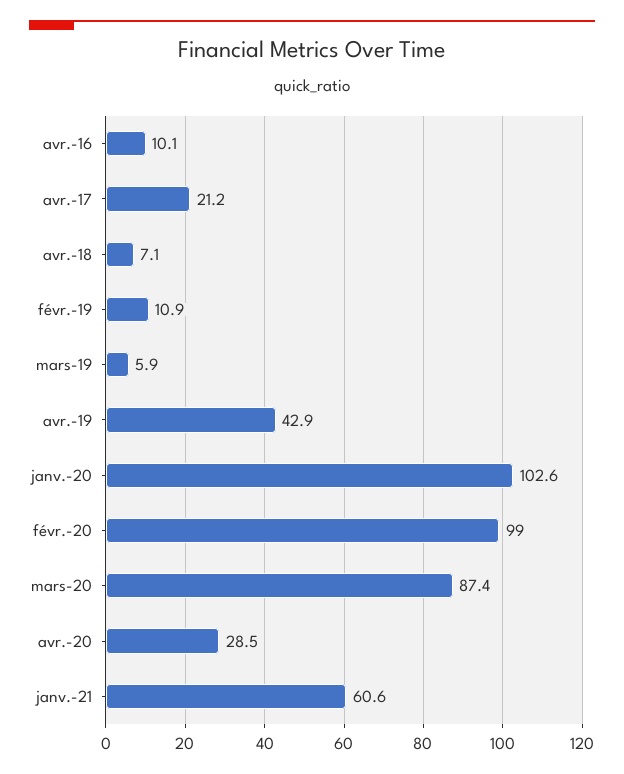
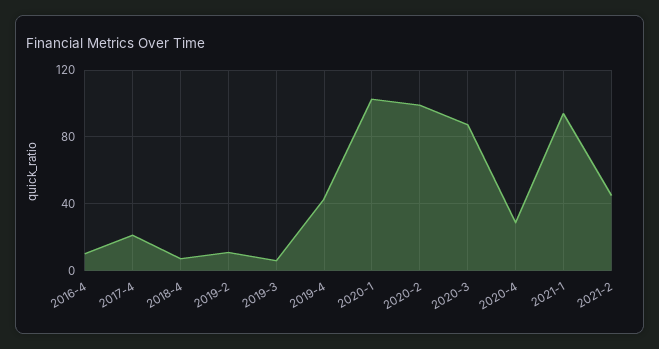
janv.-21: 60.6 -> 95
2021-2: none -> 45

